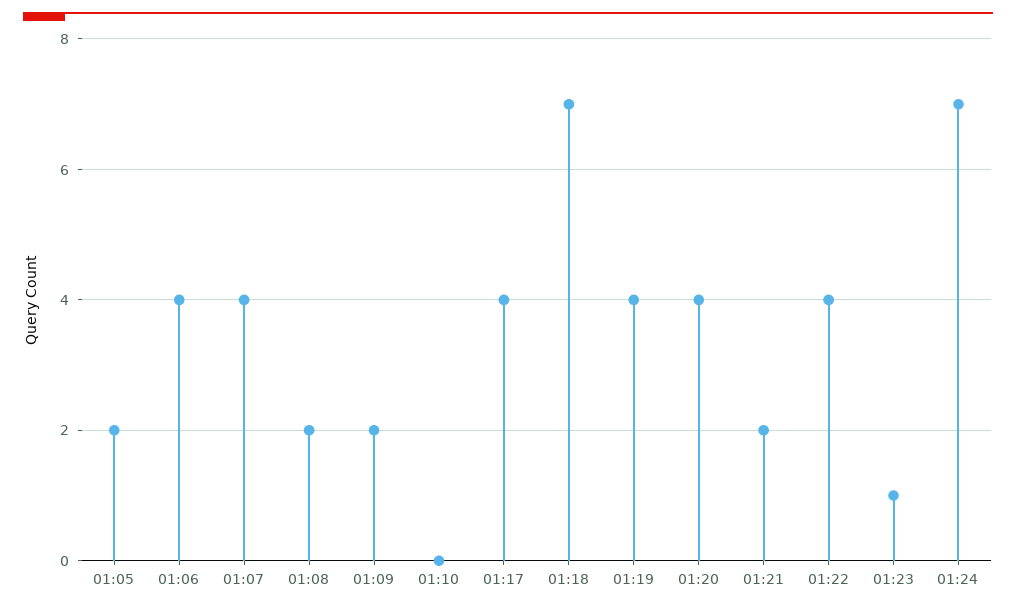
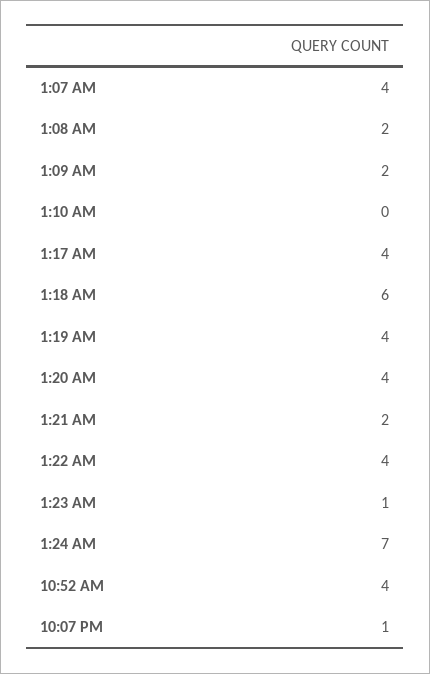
01:05: 2 -> none
01:06: 4 -> none
01:18: 7 -> 6
10:52 AM: none -> 4
10:07 PM: none -> 1

